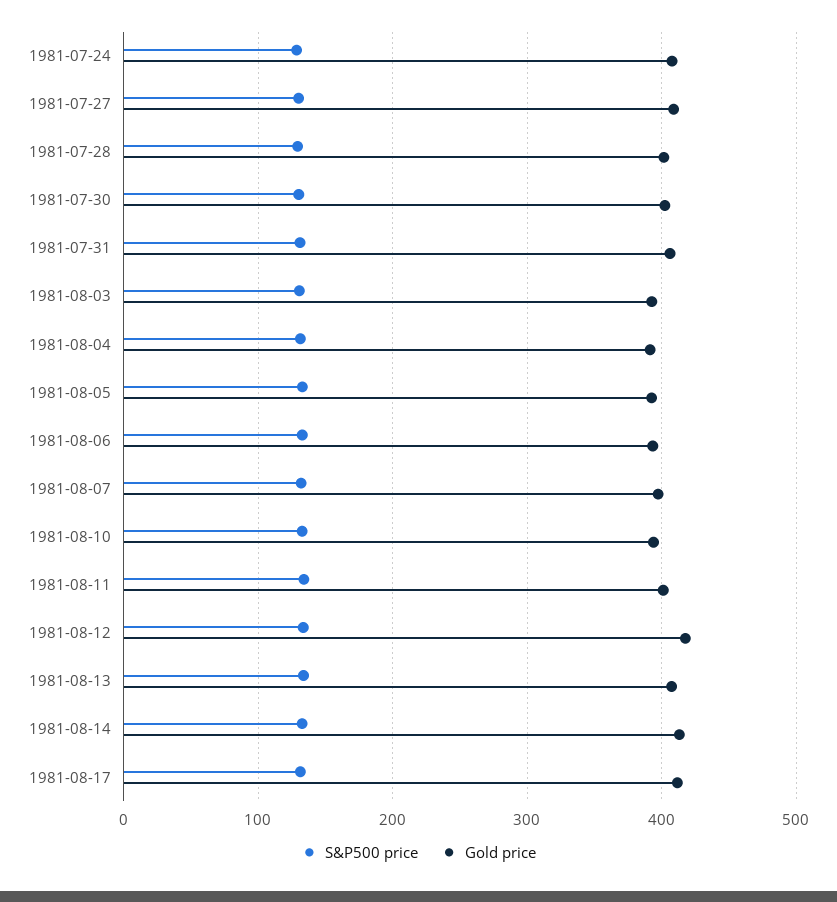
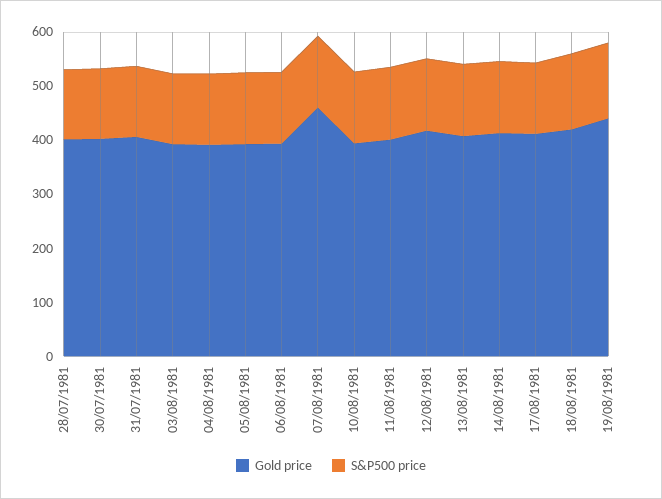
S&P500 price, 1981-07-24: 130 -> none
Gold price, 1981-07-24: 410 -> none
S&P500 price, 1981-07-27: 130 -> none
Gold price, 1981-07-27: 410 -> none
Gold price, 1981-08-07: 400 -> 460
Gold price, 18/08/1981: none -> 420
S&P500 price, 18/08/1981: none -> 140
Gold price, 19/08/1981: none -> 440
S&P500 price, 19/08/1981: none -> 140

